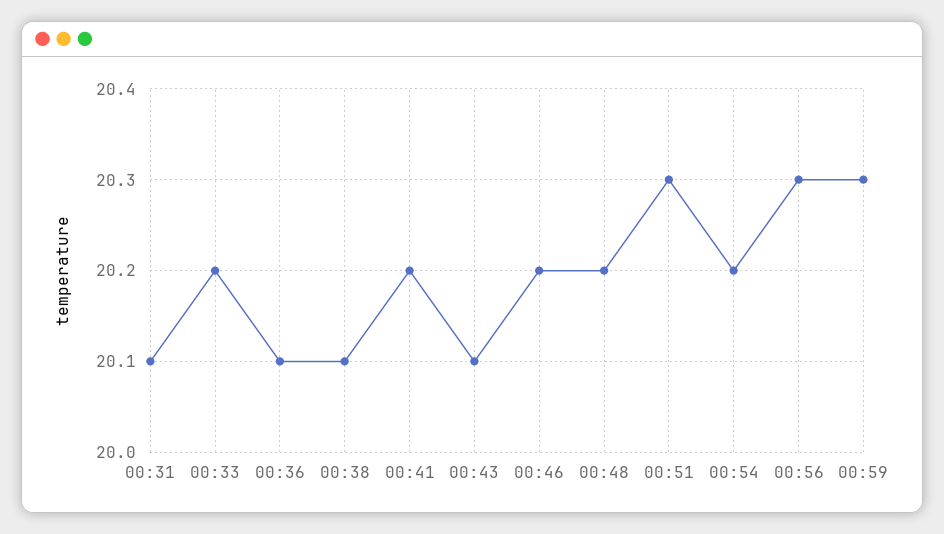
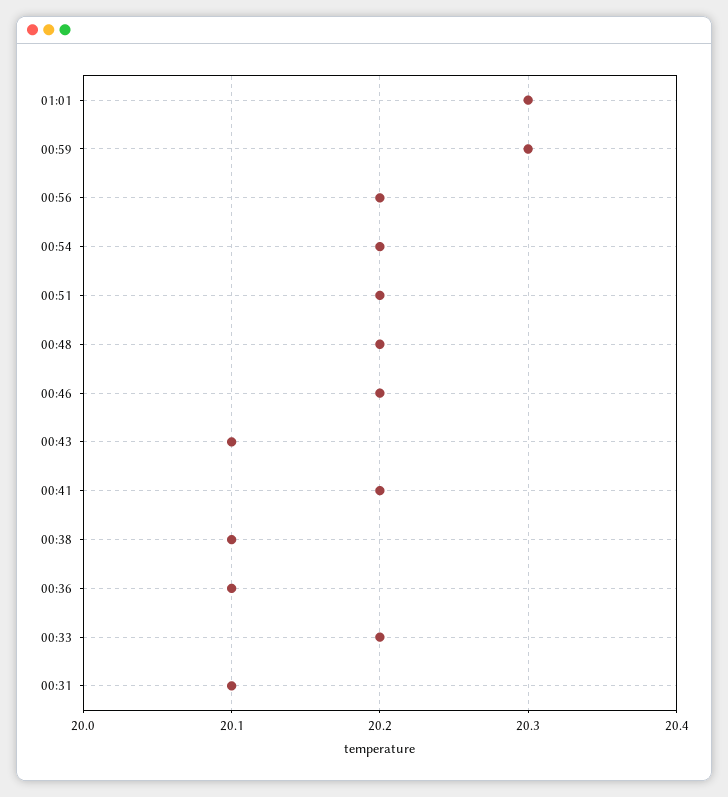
00:51: 20.3 -> 20.2
00:56: 20.3 -> 20.2
01:01: none -> 20.3

